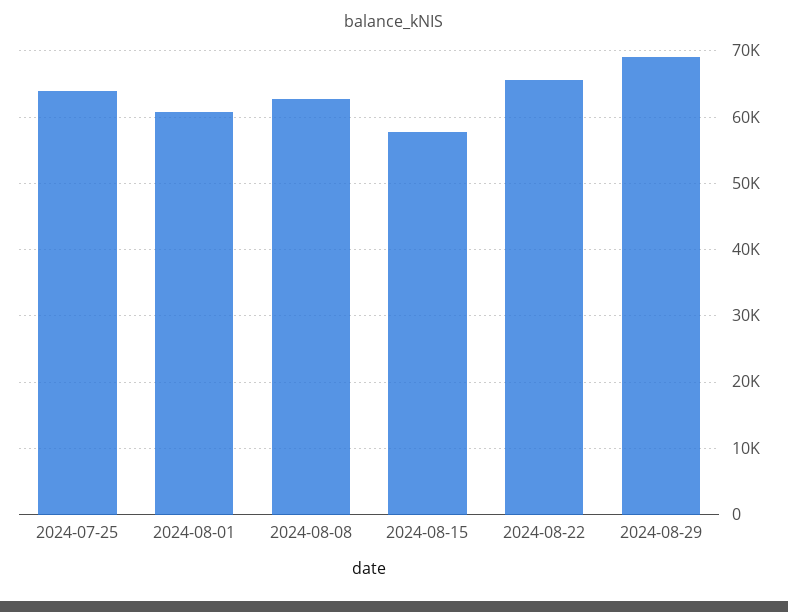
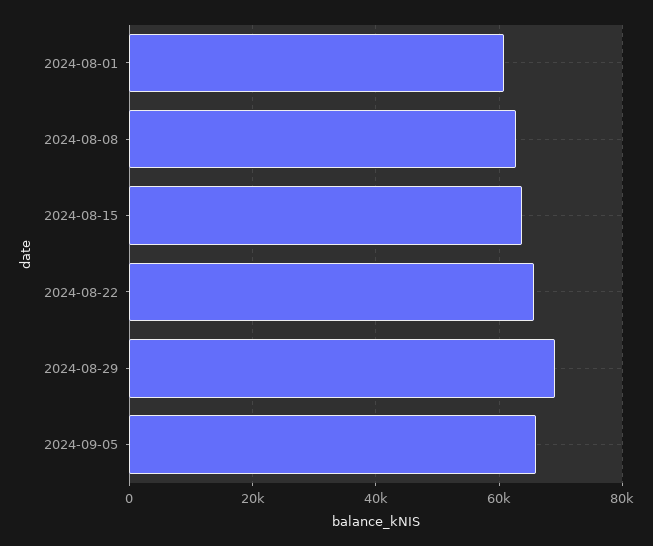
2024-07-25: 64000 -> none
2024-08-15: 58000 -> 64000
2024-09-05: none -> 66000

